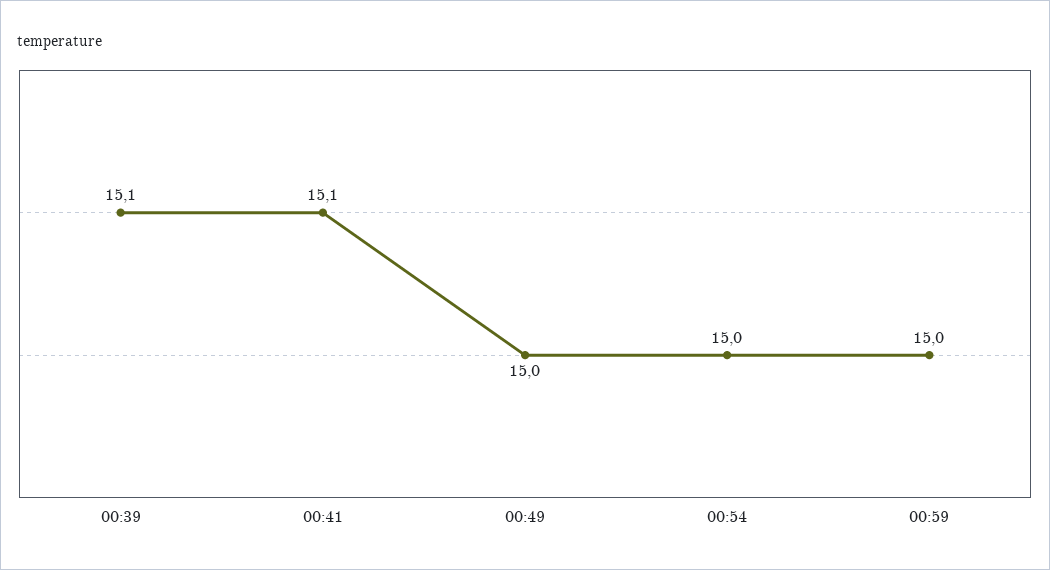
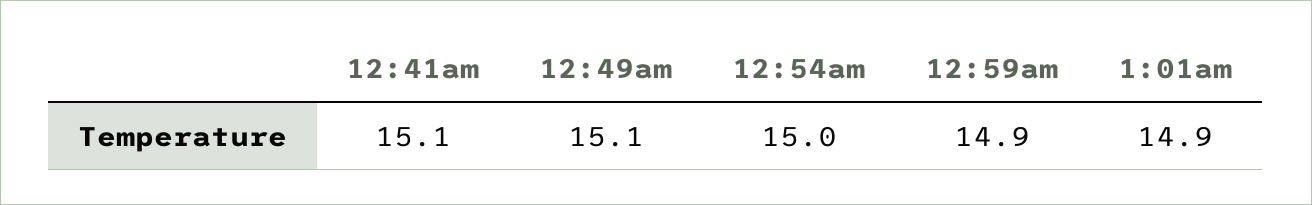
00:39: 15.1 -> none
00:49: 15 -> 15.1
00:59: 15 -> 14.9
1:01am: none -> 14.9

